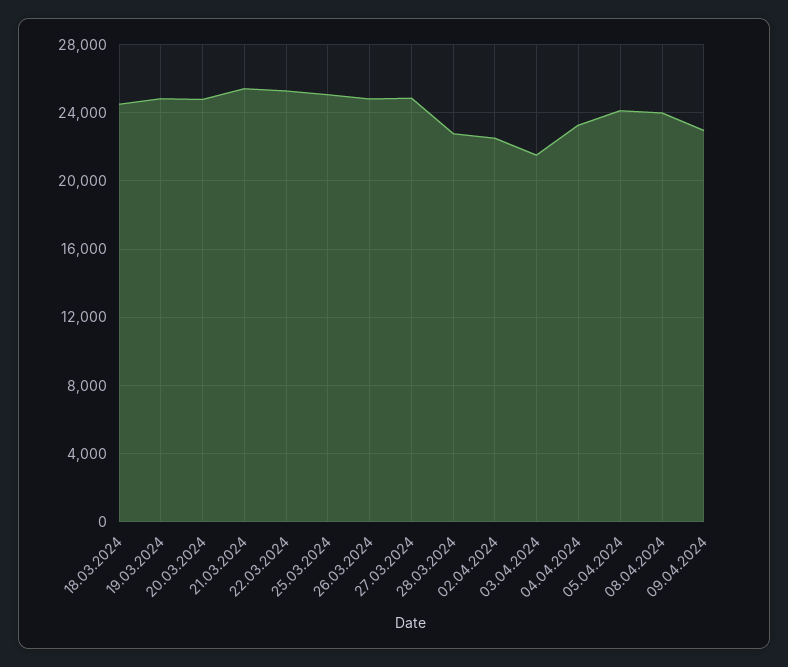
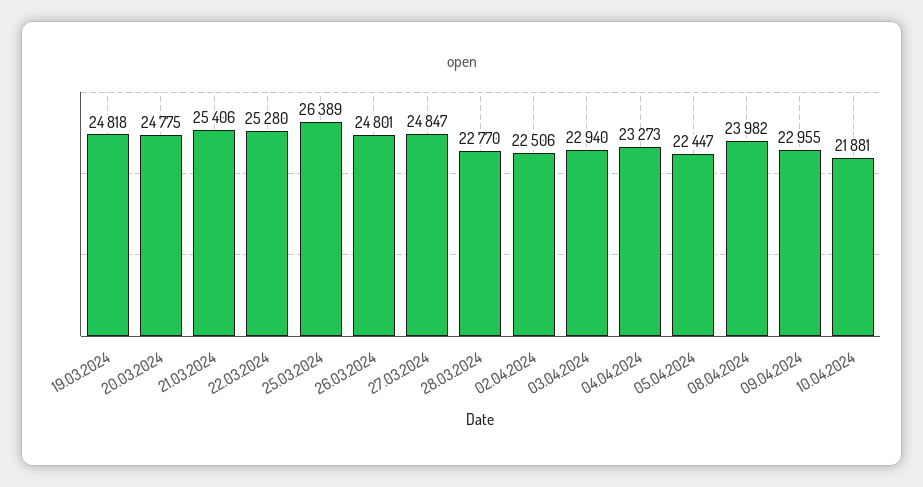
18.03.2024: 24500 -> none
25.03.2024: 25000 -> 26389
03.04.2024: 21500 -> 22940
05.04.2024: 24000 -> 22447
10.04.2024: none -> 21881

